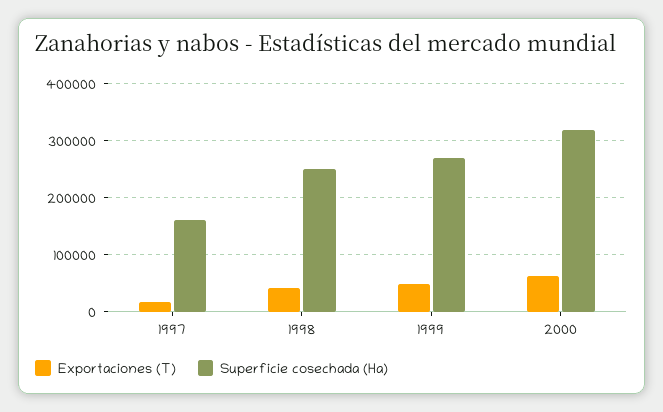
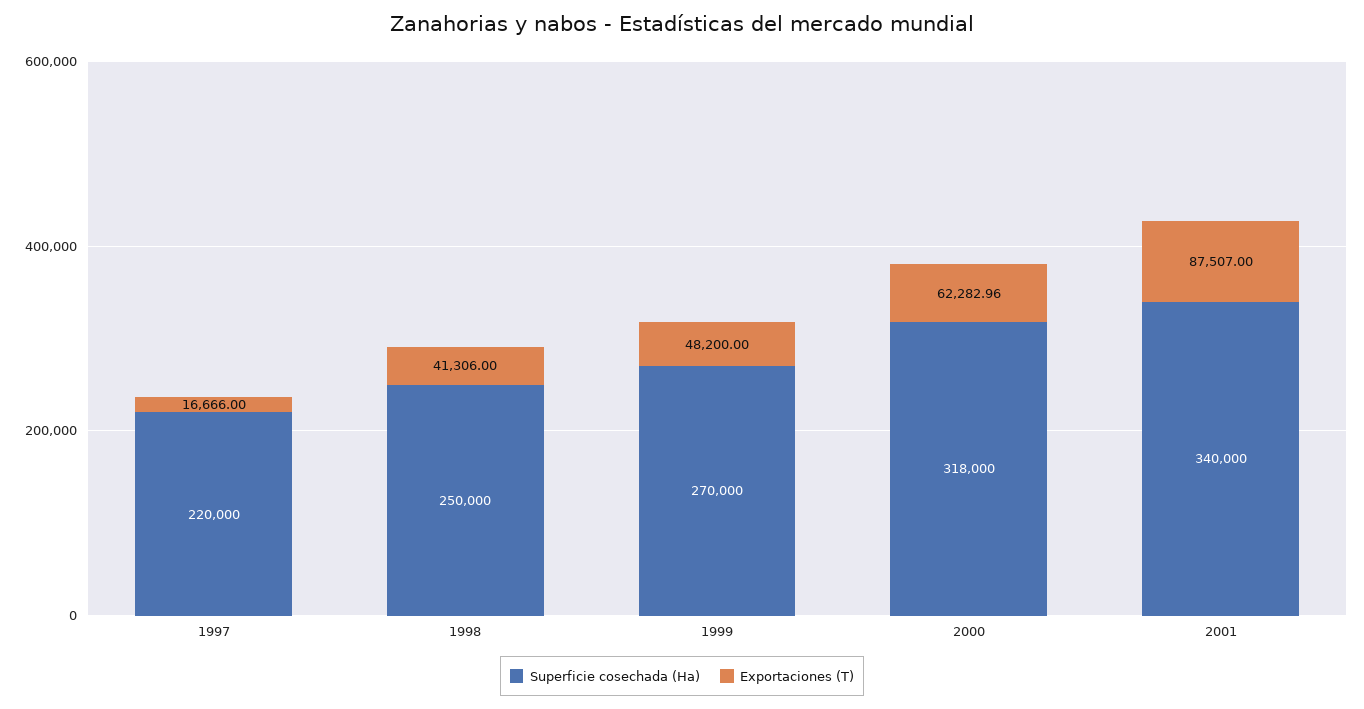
Superficie cosechada (Ha), 1997: 160000 -> 220000
Superficie cosechada (Ha), 2001: none -> 340000
Exportaciones (T), 2001: none -> 87507

